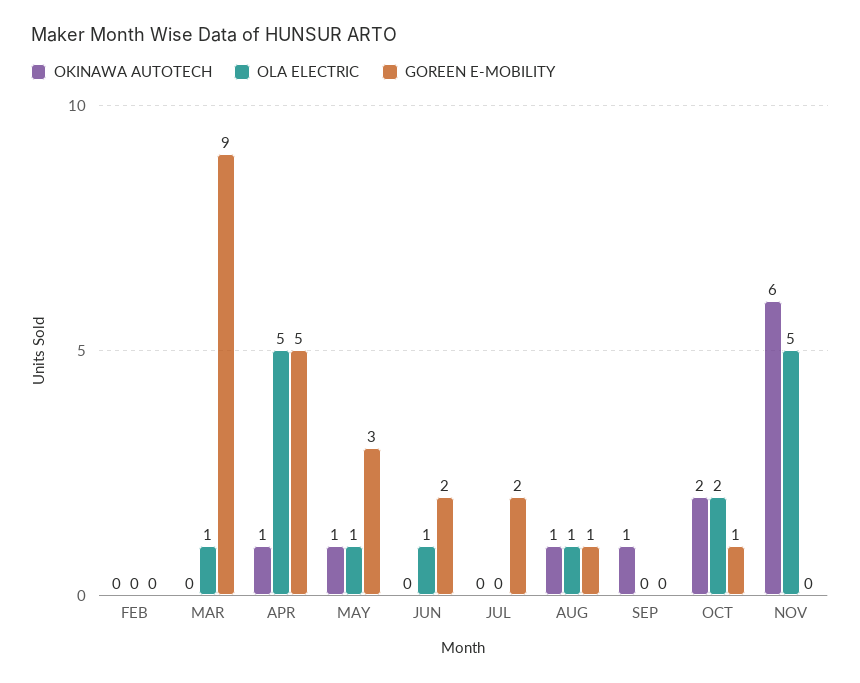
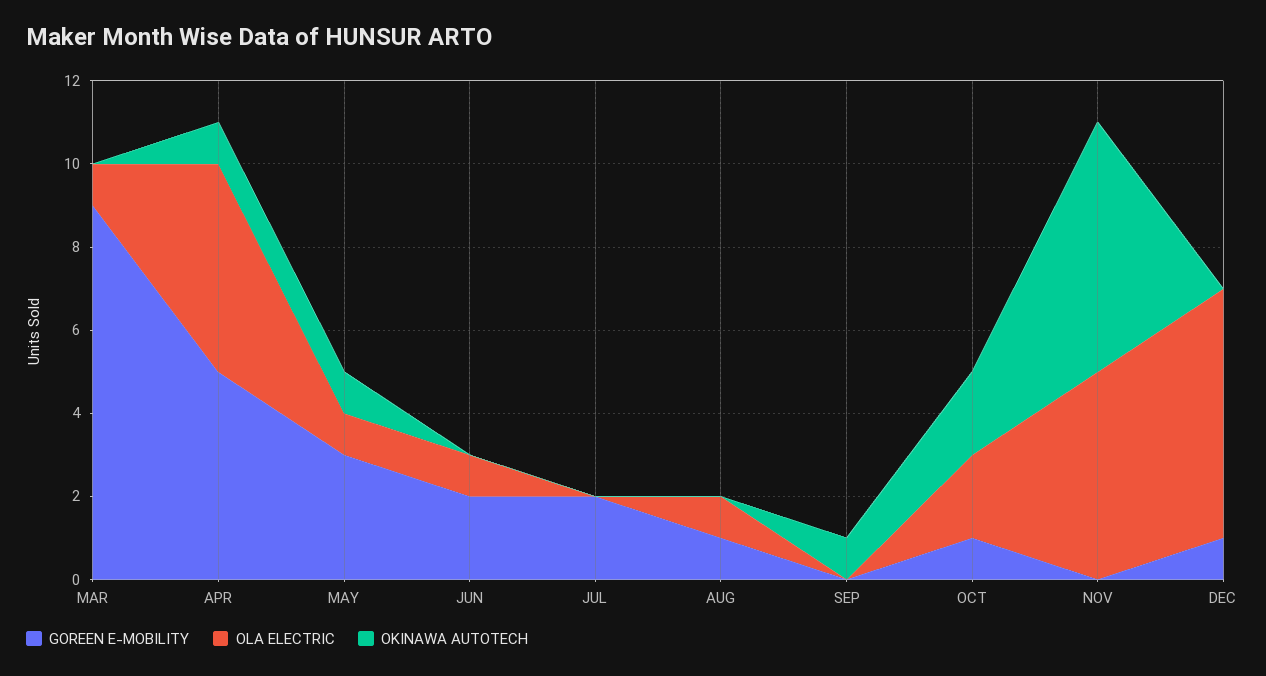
OKINAWA AUTOTECH, FEB: 0 -> none
OLA ELECTRIC, FEB: 0 -> none
GOREEN E-MOBILITY, FEB: 0 -> none
OKINAWA AUTOTECH, AUG: 1 -> 0
GOREEN E-MOBILITY, DEC: none -> 1
OLA ELECTRIC, DEC: none -> 6
OKINAWA AUTOTECH, DEC: none -> 0

